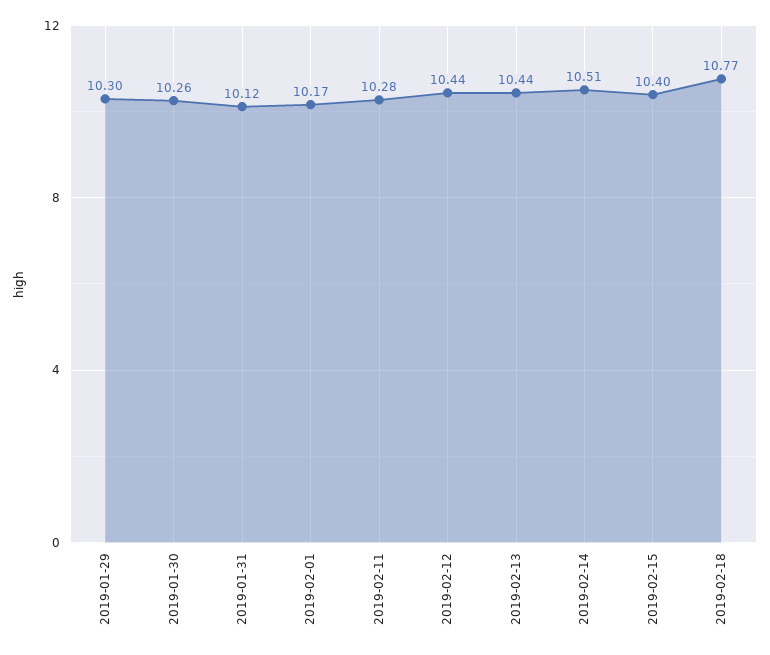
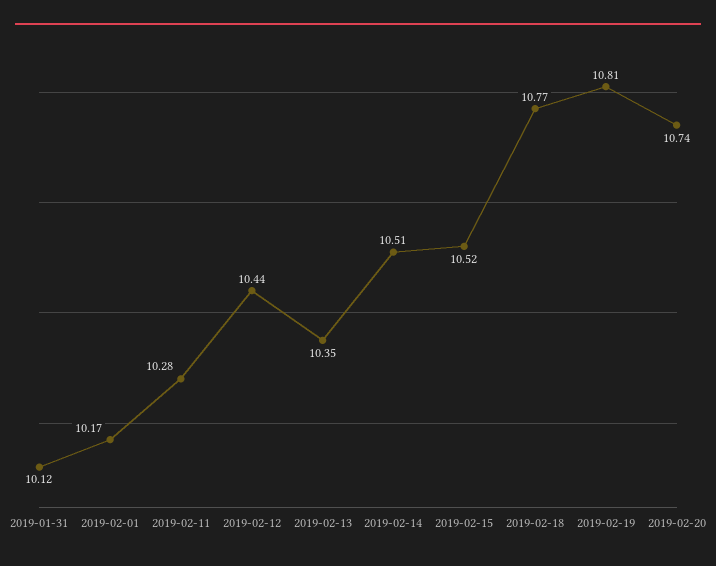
2019-01-29: 10.3 -> none
2019-01-30: 10.26 -> none
2019-02-13: 10.44 -> 10.35
2019-02-15: 10.4 -> 10.52
2019-02-19: none -> 10.81
2019-02-20: none -> 10.74

